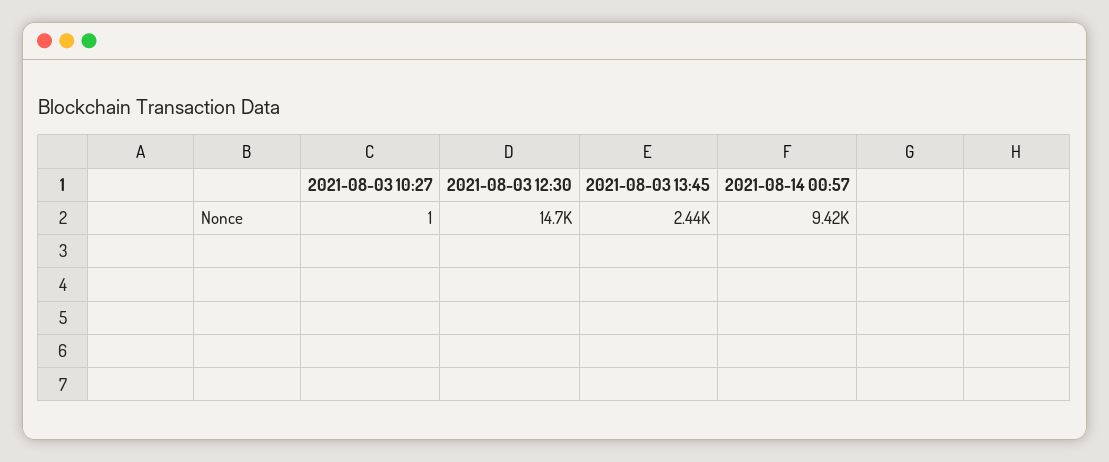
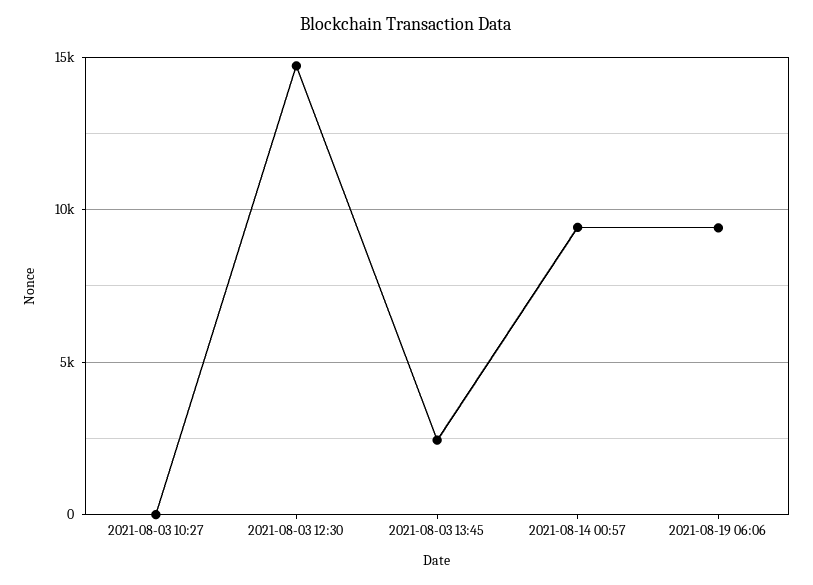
2021-08-19 06:06: none -> 9500

